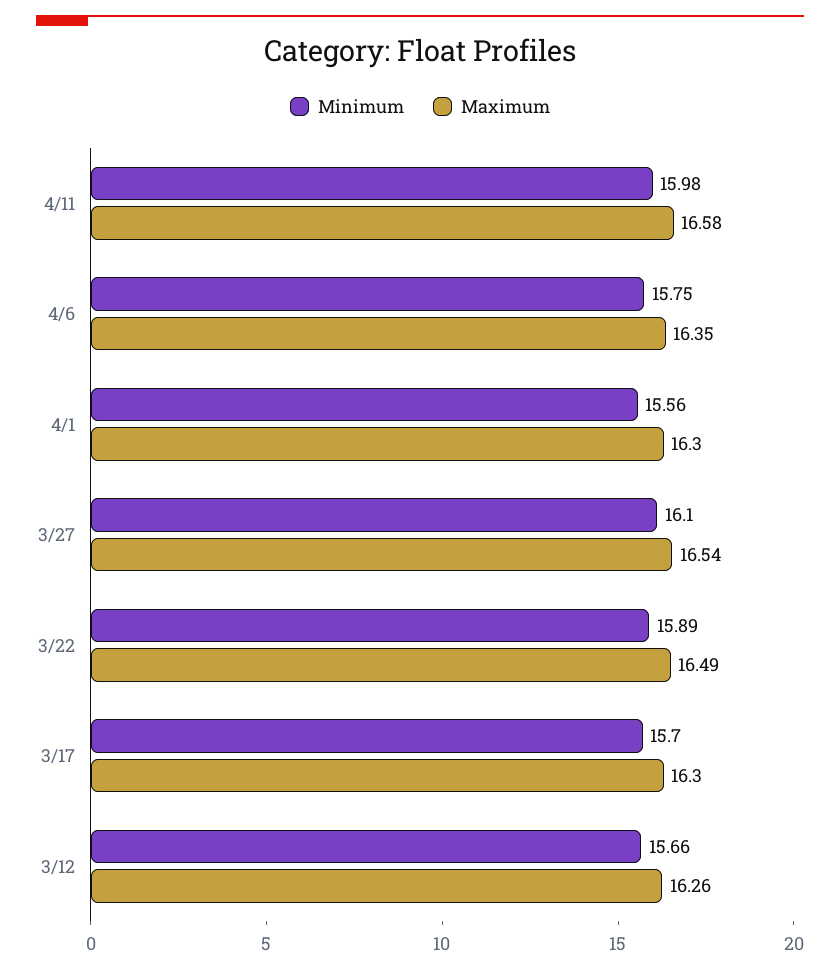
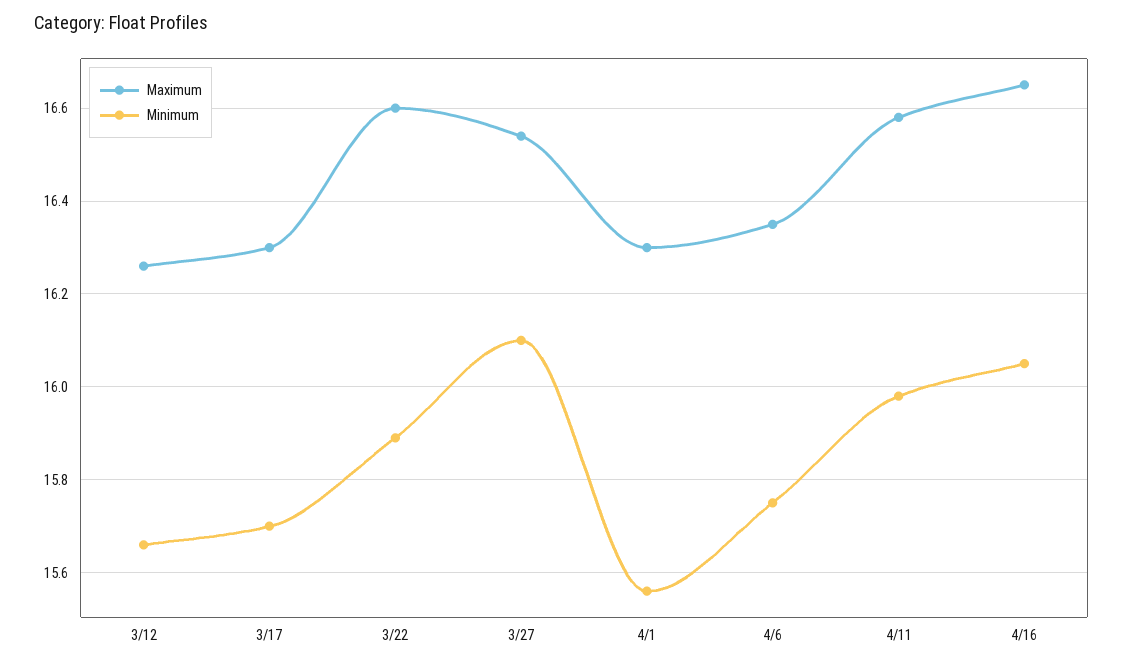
Maximum, 3/22: 16.49 -> 16.6
Maximum, 4/16: none -> 16.65
Minimum, 4/16: none -> 16.05

